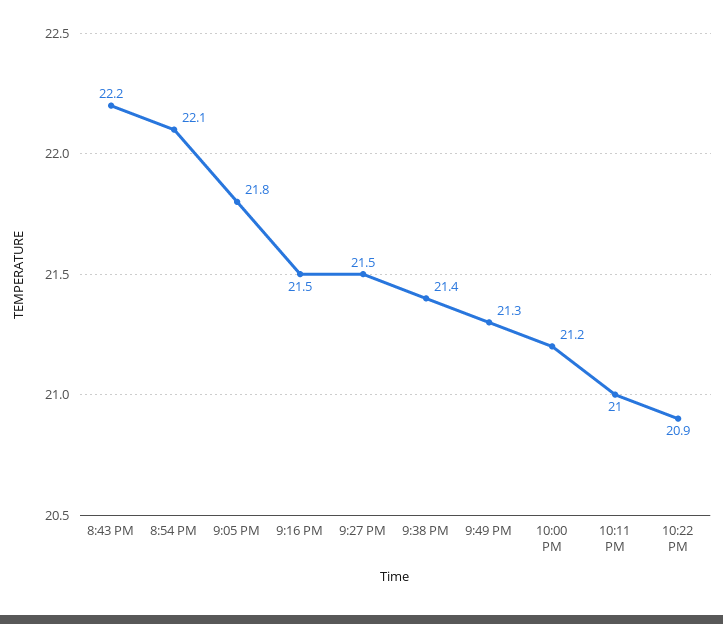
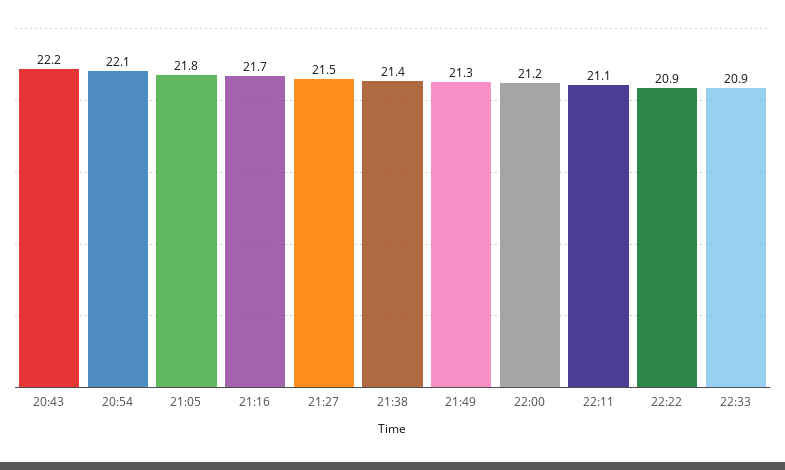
9:16 PM: 21.5 -> 21.7
10:11 PM: 21 -> 21.1
22:33: none -> 20.9

